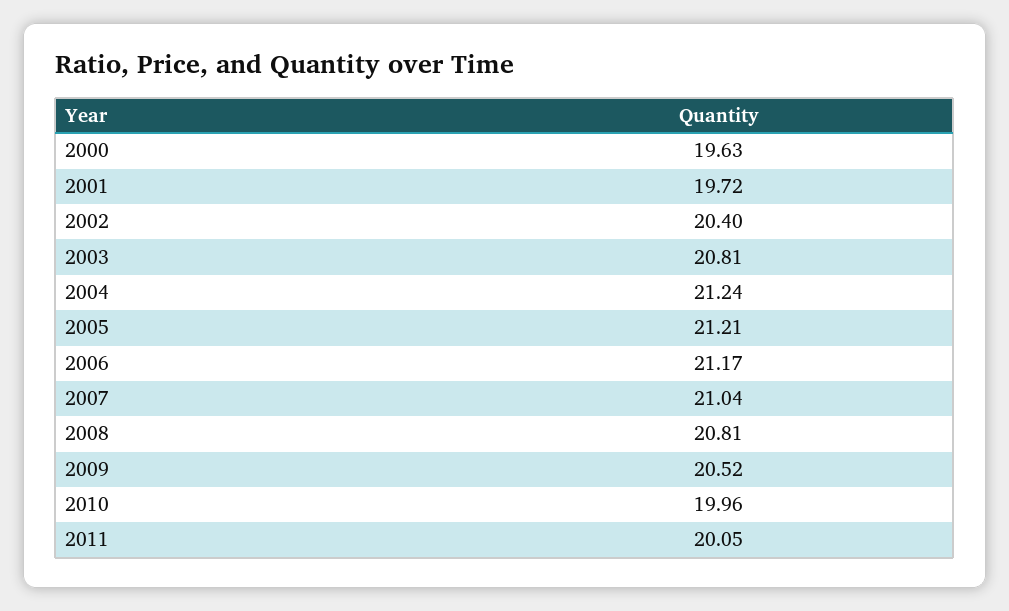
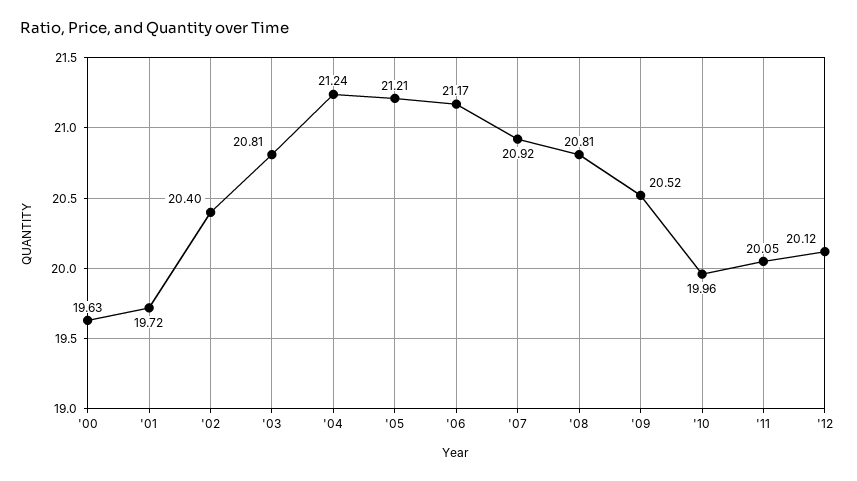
2007: 21.04 -> 20.92
'12: none -> 20.12

